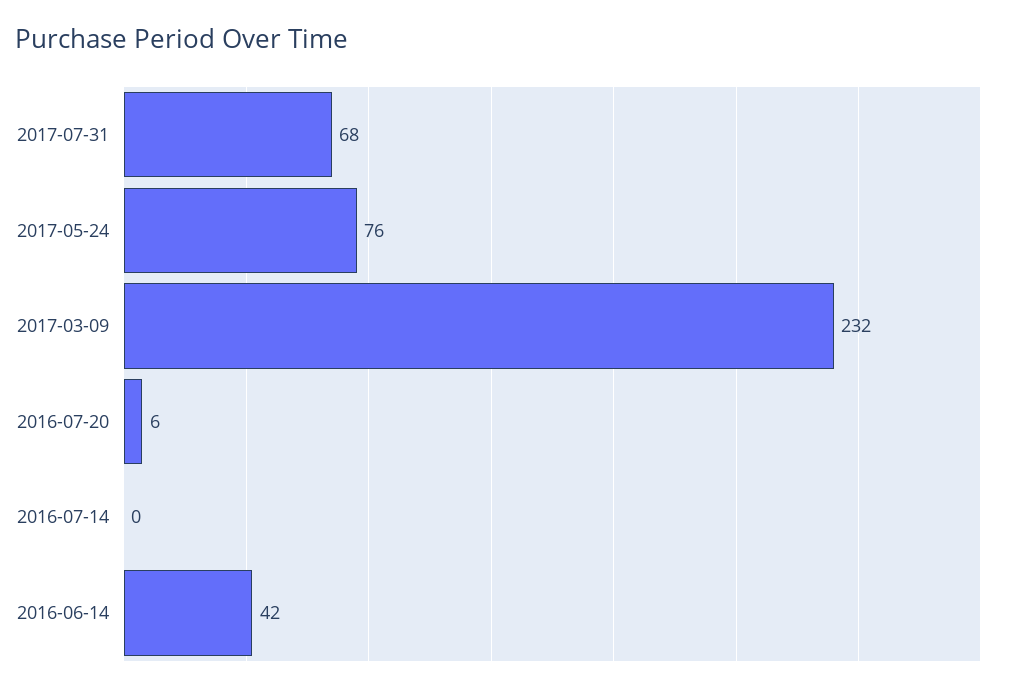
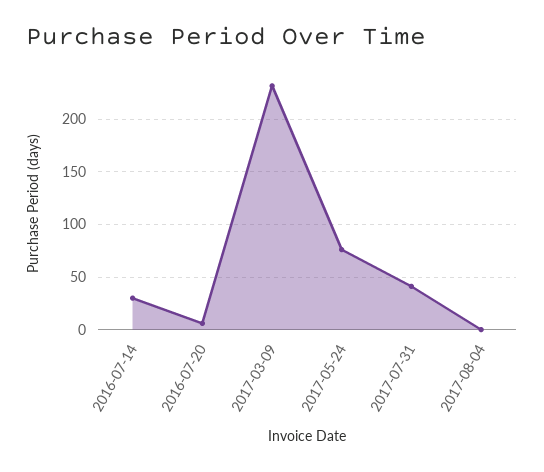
2017-07-31: 68 -> 40
2016-07-14: 0 -> 30
2016-06-14: 42 -> none
2017-08-04: none -> 0

